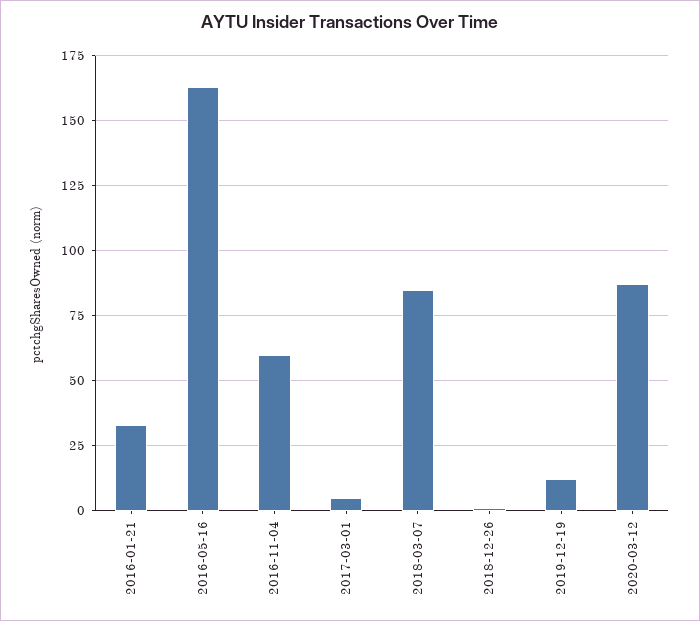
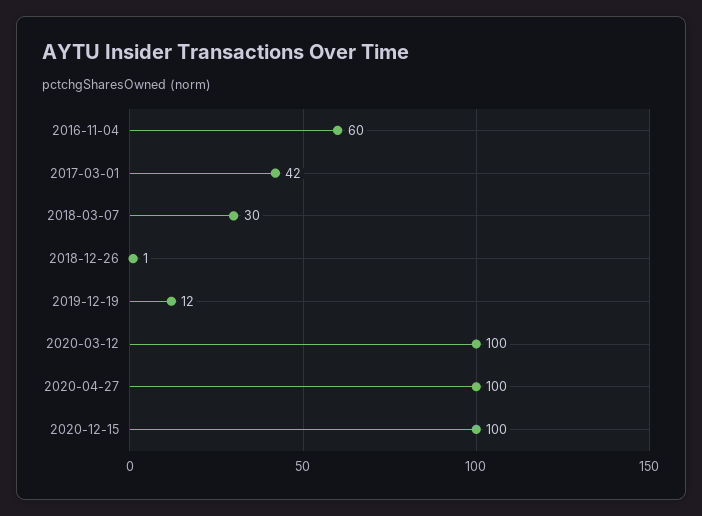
2016-01-21: 32.5 -> none
2016-05-16: 162.5 -> none
2017-03-01: 5 -> 42
2018-03-07: 85 -> 30
2020-03-12: 87.5 -> 100
2020-04-27: none -> 100
2020-12-15: none -> 100

